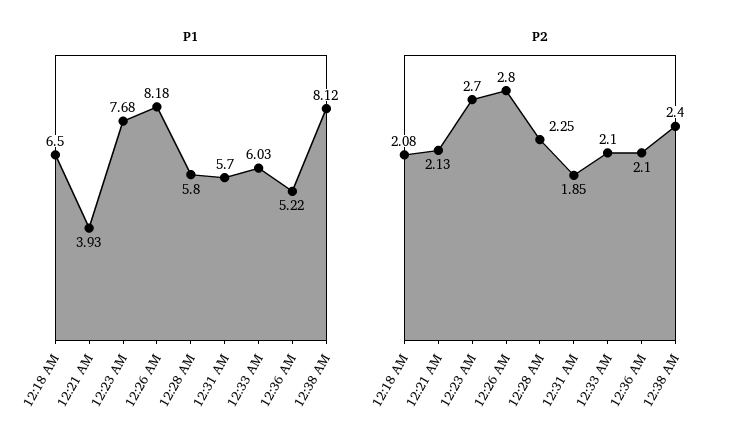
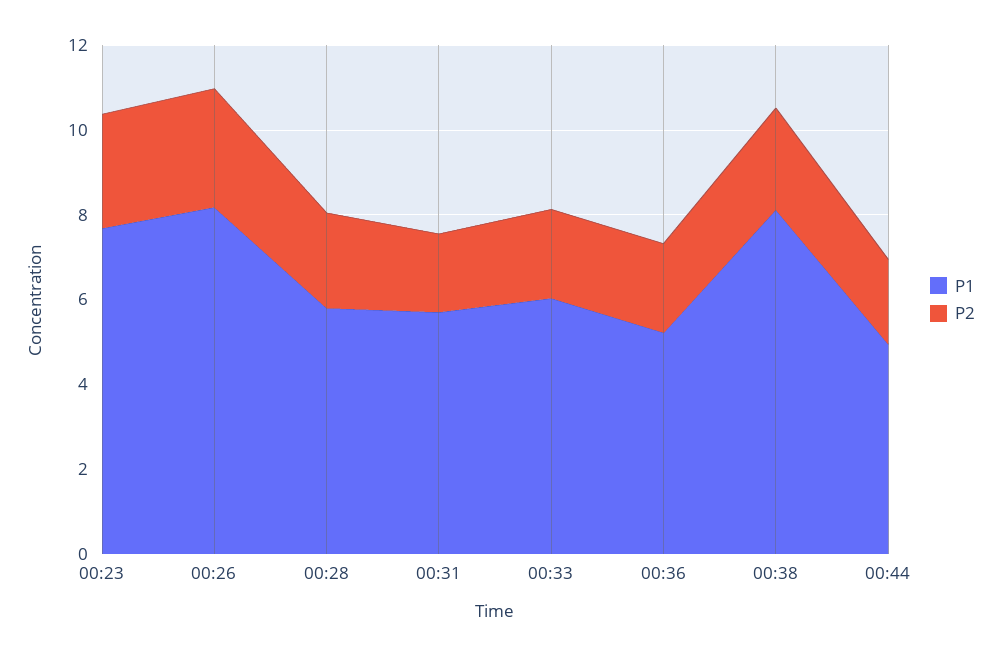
P1, 12:18 AM: 6.5 -> none
P1, 12:21 AM: 3.93 -> none
P2, 12:18 AM: 2.08 -> none
P2, 12:21 AM: 2.13 -> none
P1, 00:44: none -> 5
P2, 00:44: none -> 2

